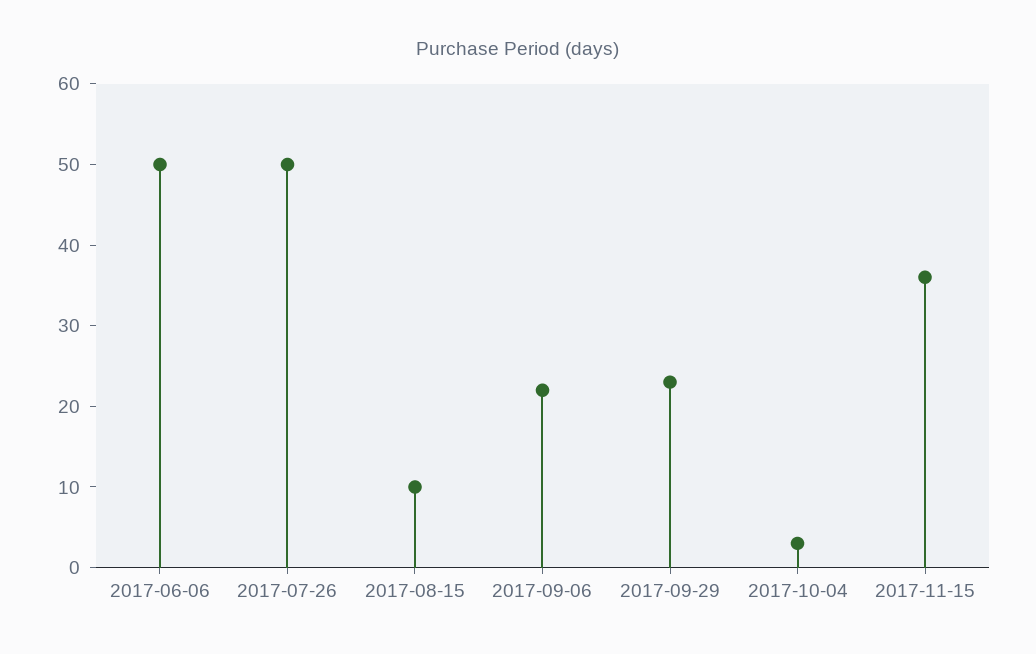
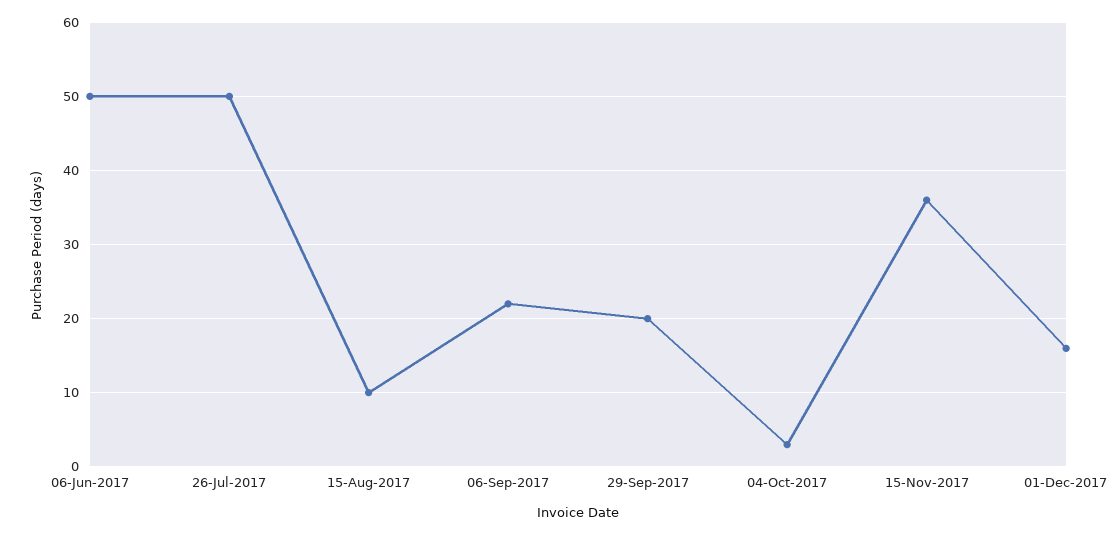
2017-09-29: 23 -> 20
01-Dec-2017: none -> 16

